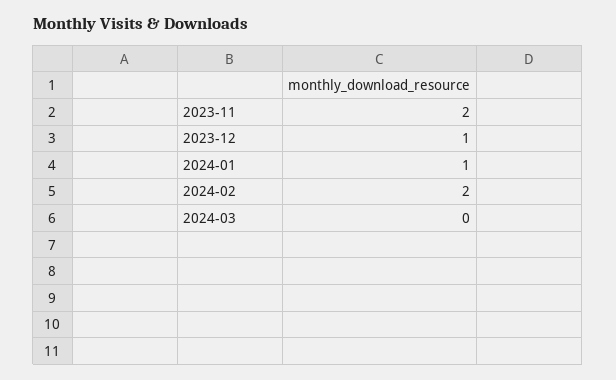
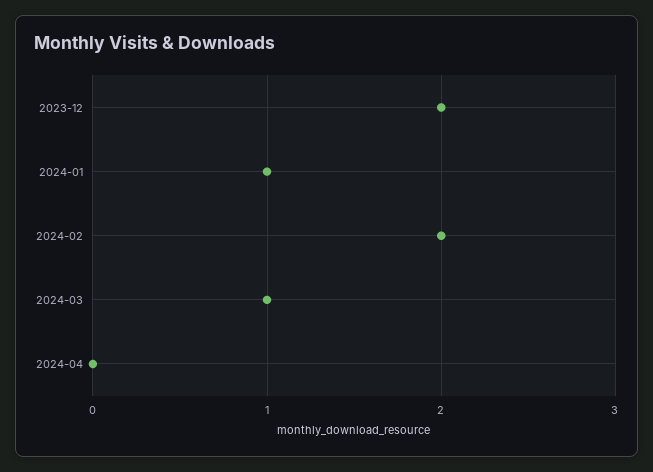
2023-11: 2 -> none
2023-12: 1 -> 2
2024-03: 0 -> 1
2024-04: none -> 0

